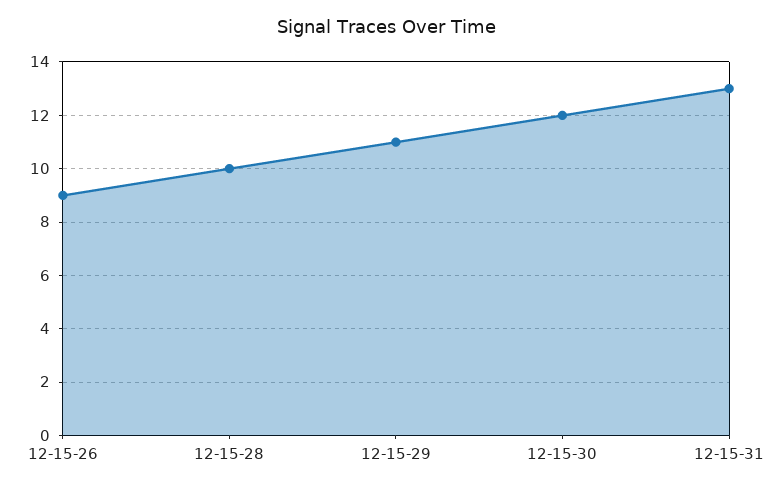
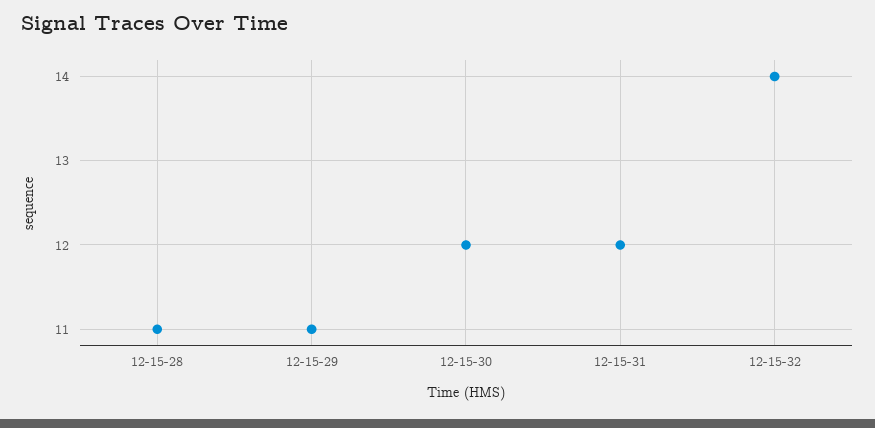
12-15-26: 9 -> none
12-15-28: 10 -> 11
12-15-31: 13 -> 12
12-15-32: none -> 14

